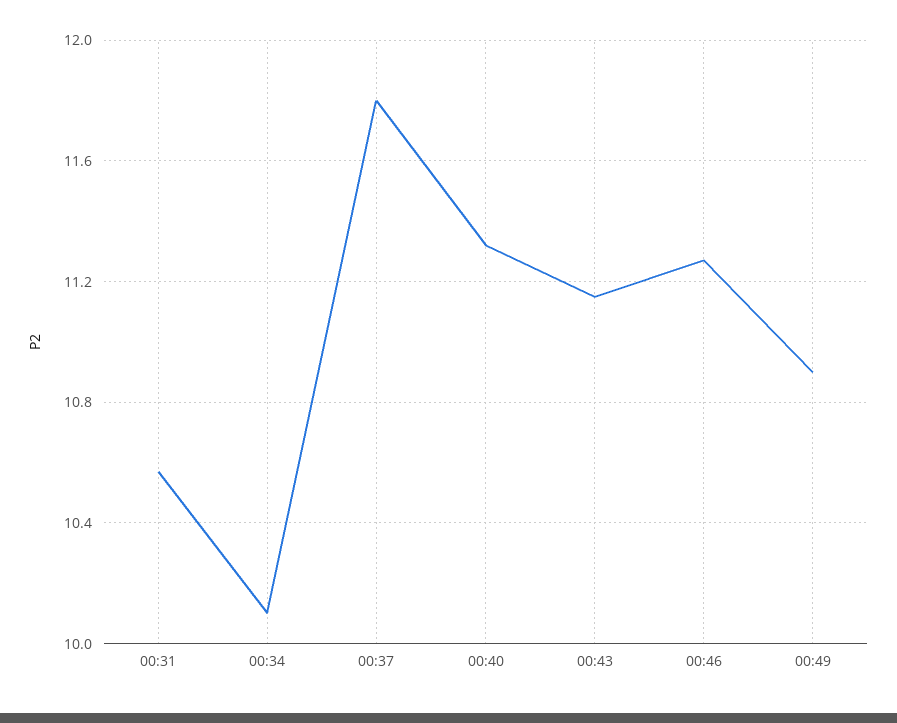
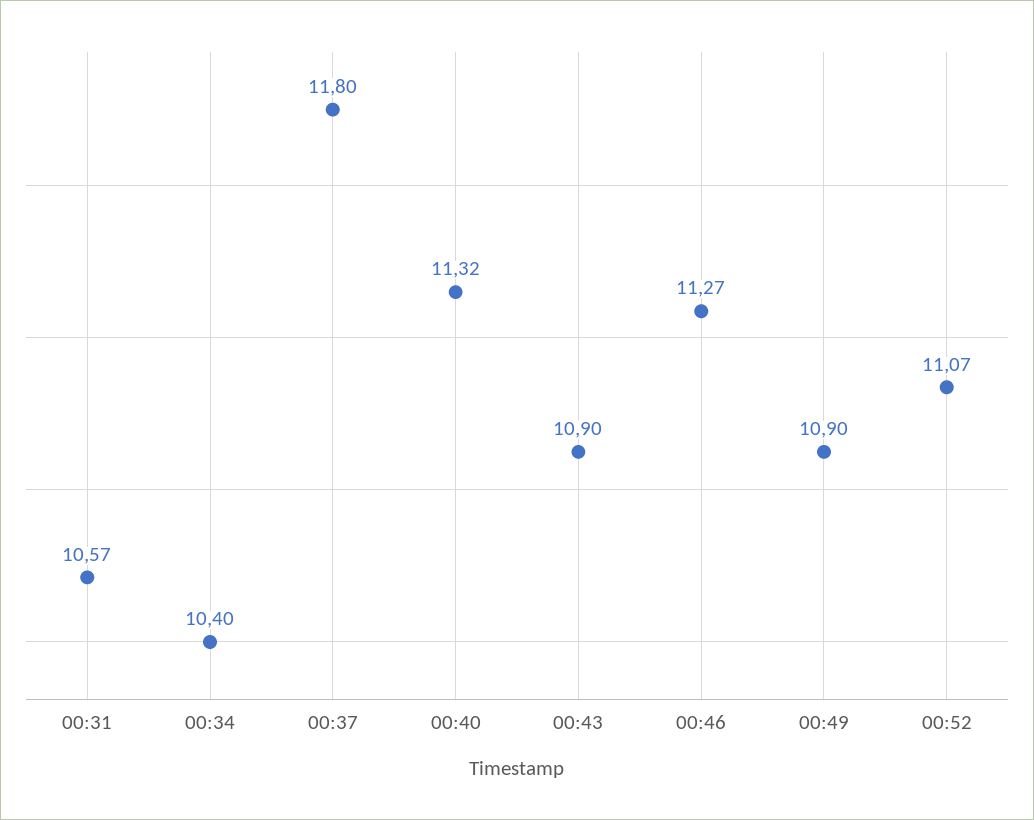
00:34: 10.1 -> 10.4
00:43: 11.15 -> 10.9
00:52: none -> 11.07

